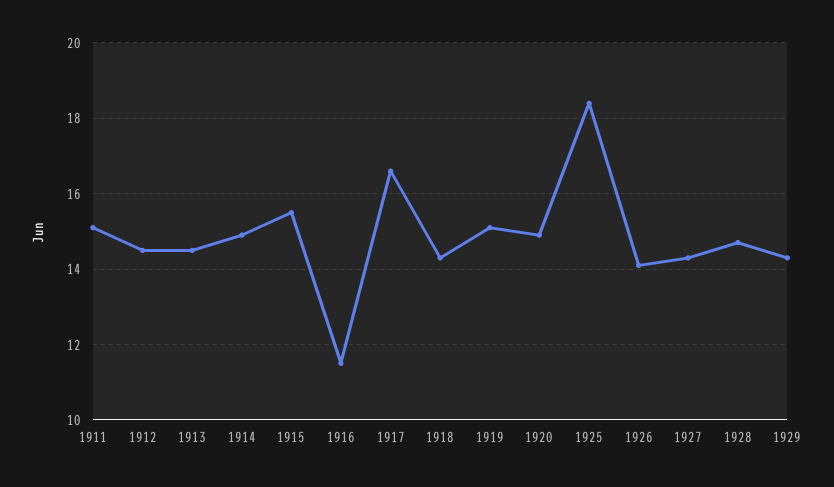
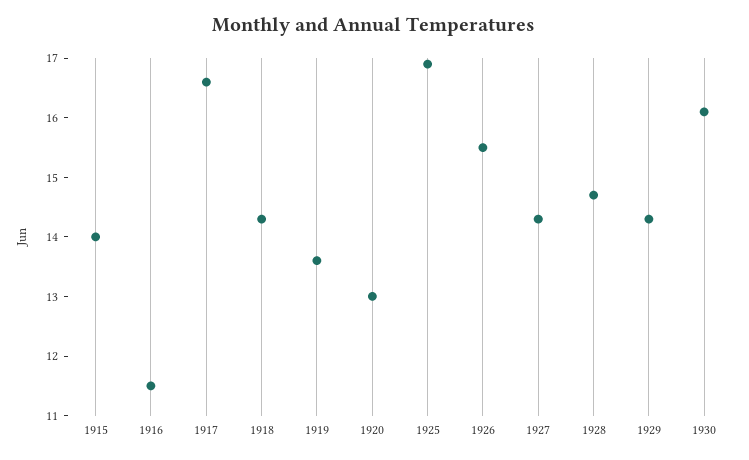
1911: 15 -> none
1912: 14.5 -> none
1913: 14.5 -> none
1914: 15 -> none
1915: 15.5 -> 14
1919: 15 -> 13.5
1920: 15 -> 13
1925: 18.5 -> 17
1926: 14 -> 15.5
1930: none -> 16

